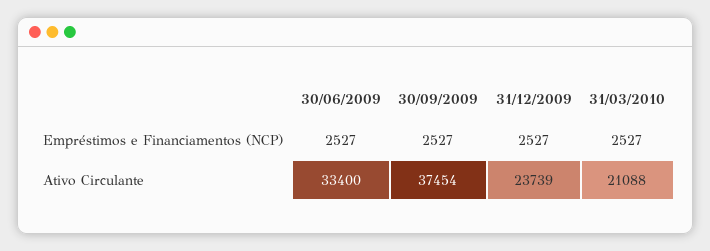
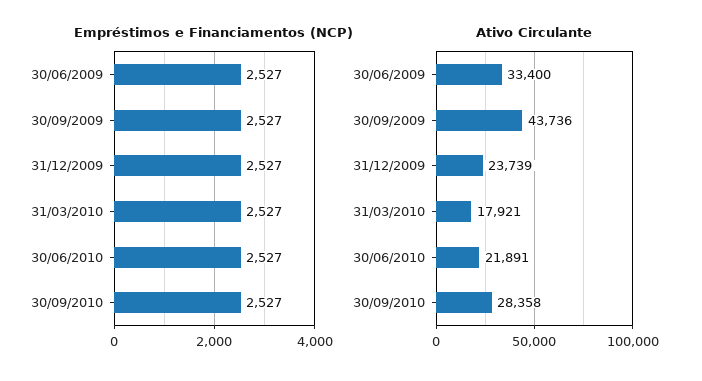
Ativo Circulante, 30/09/2009: 37454 -> 43736
Ativo Circulante, 31/03/2010: 21088 -> 17921
Empréstimos e Financiamentos (NCP), 30/06/2010: none -> 2527
Empréstimos e Financiamentos (NCP), 30/09/2010: none -> 2527
Ativo Circulante, 30/06/2010: none -> 21891
Ativo Circulante, 30/09/2010: none -> 28358

